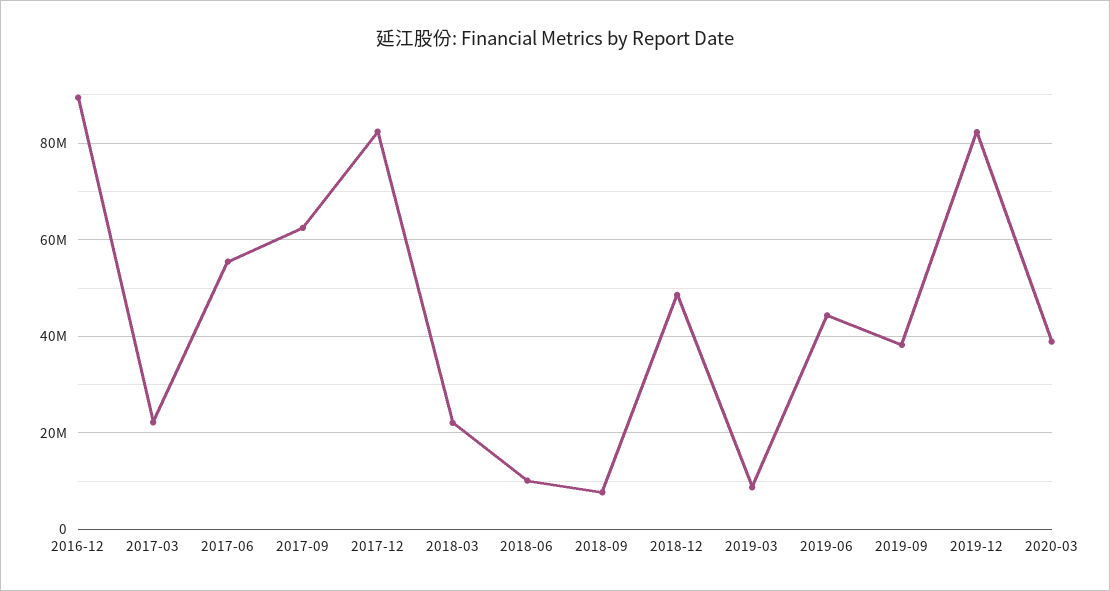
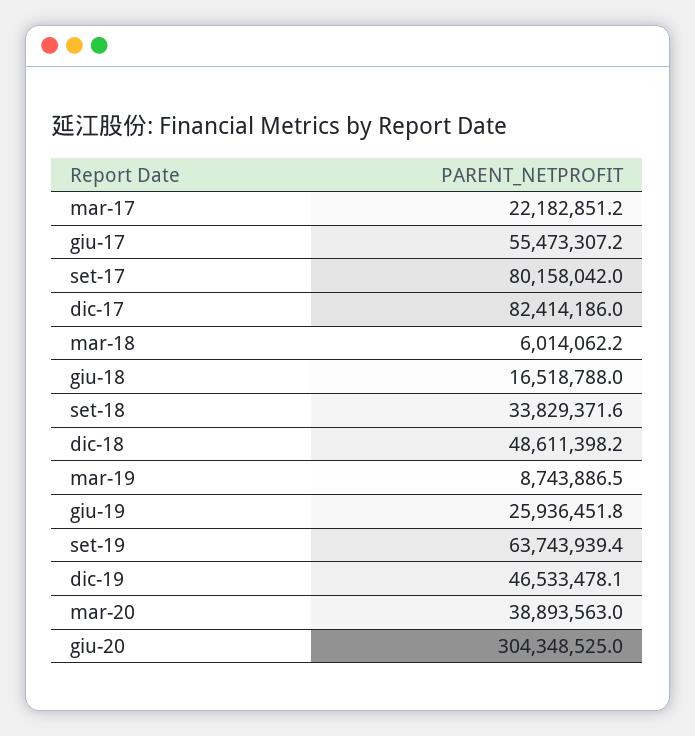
2016-12: 90000000 -> none
2017-09: 62000000 -> 80158042
2018-03: 22000000 -> 6014062.2
2018-06: 10000000 -> 16518788
2018-09: 8000000 -> 33829371.6
2019-06: 44000000 -> 25936451.8
2019-09: 38000000 -> 63743939.4
2019-12: 82000000 -> 46533478.1
giu-20: none -> 304348525

